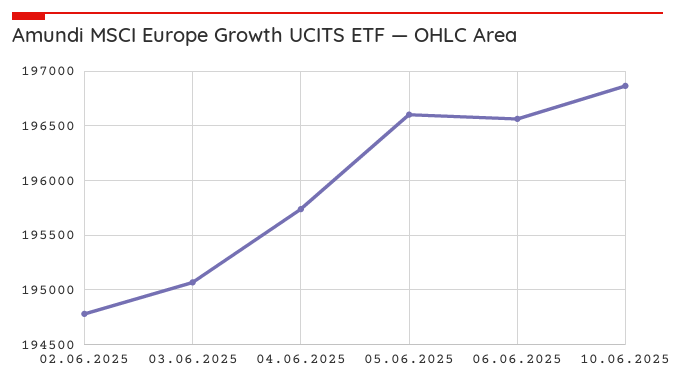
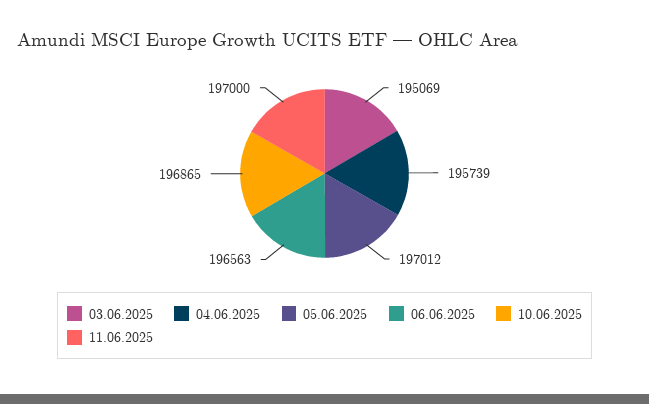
02.06.2025: 194800 -> none
05.06.2025: 196600 -> 197012
11.06.2025: none -> 197000

